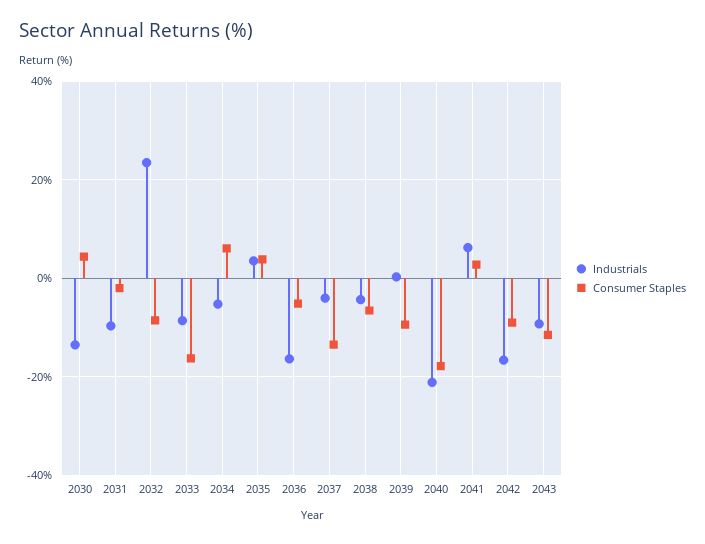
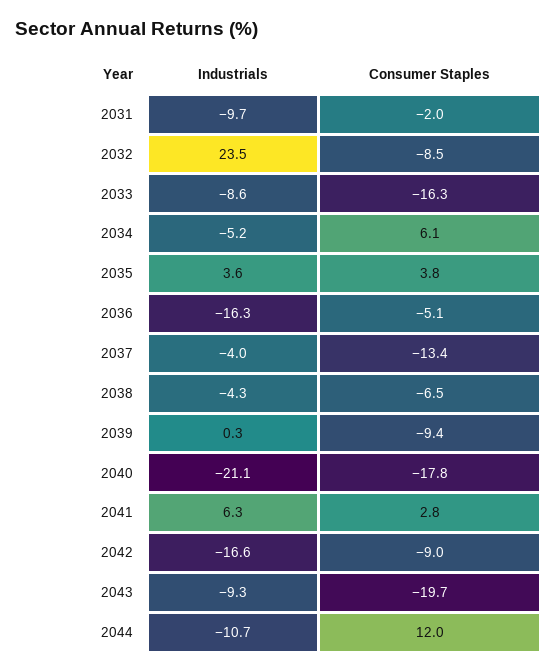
Industrials, 2030: -14 -> none
Consumer Staples, 2030: 4 -> none
Consumer Staples, 2043: -12 -> -19.7
Industrials, 2044: none -> -10.7
Consumer Staples, 2044: none -> 12

